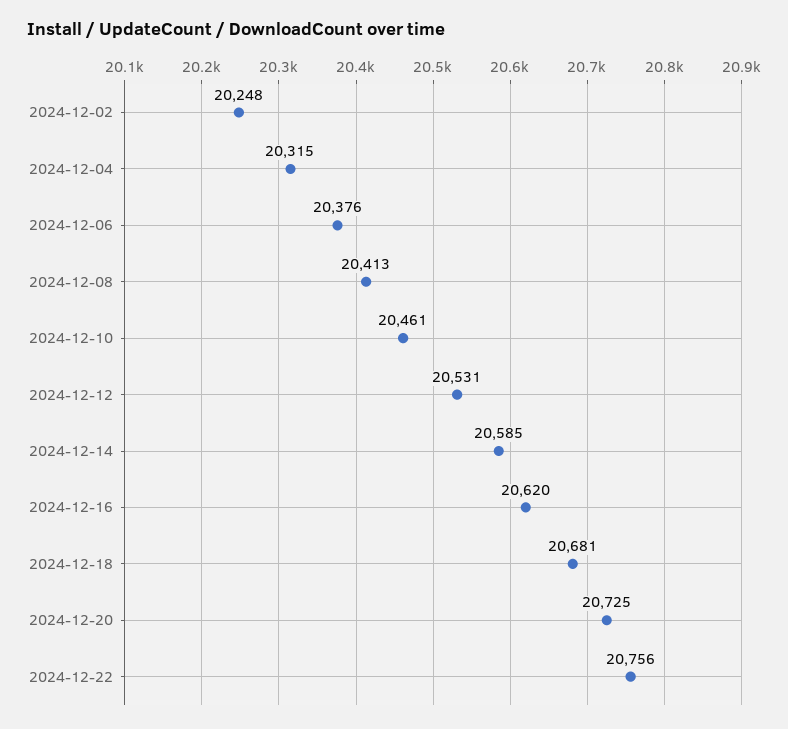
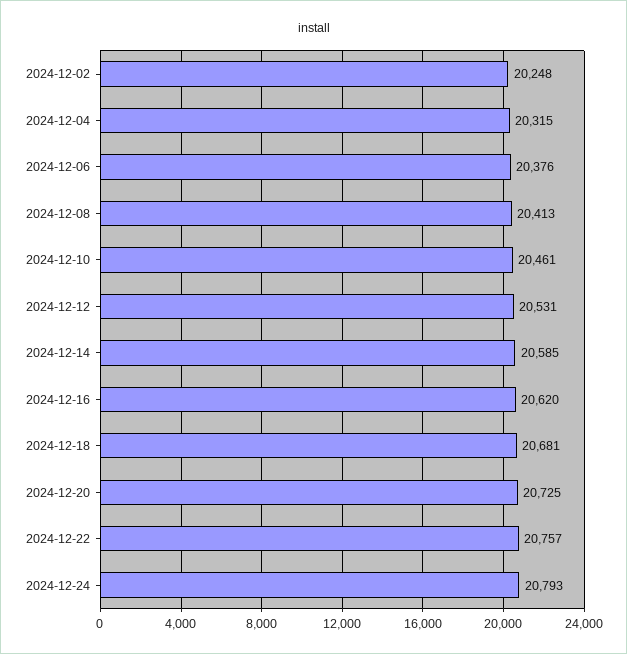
2024-12-22: 20756 -> 20757
2024-12-24: none -> 20793

